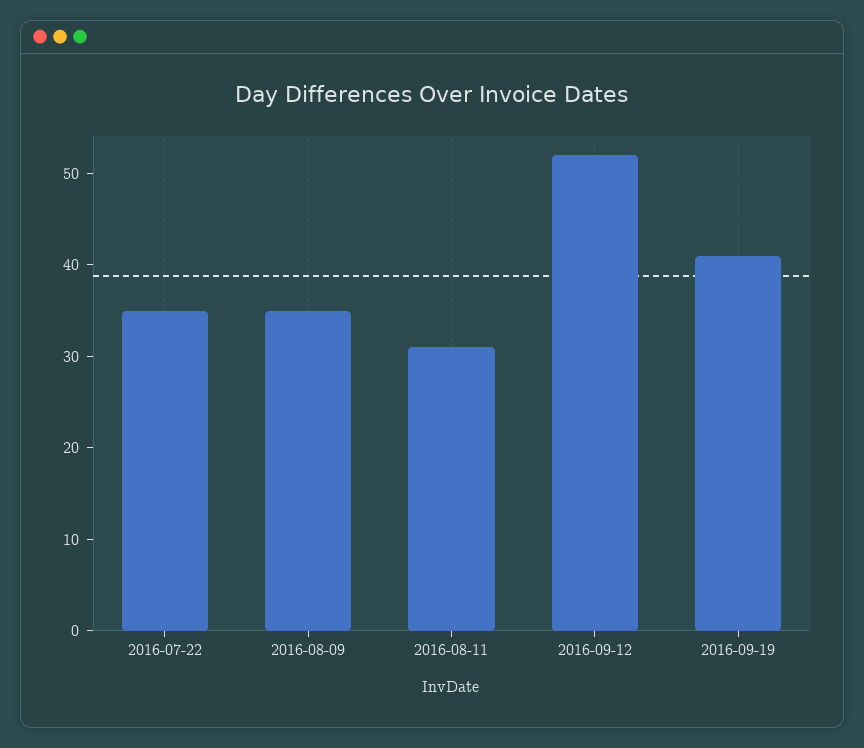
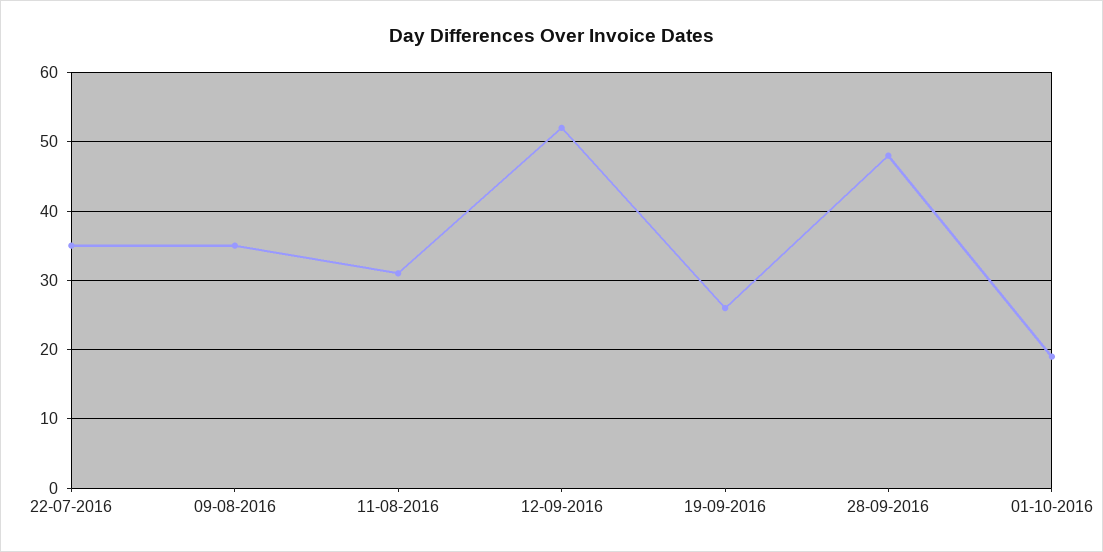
2016-09-19: 41 -> 26
28-09-2016: none -> 48
01-10-2016: none -> 19

